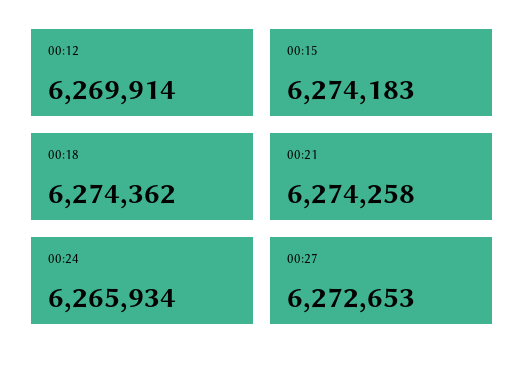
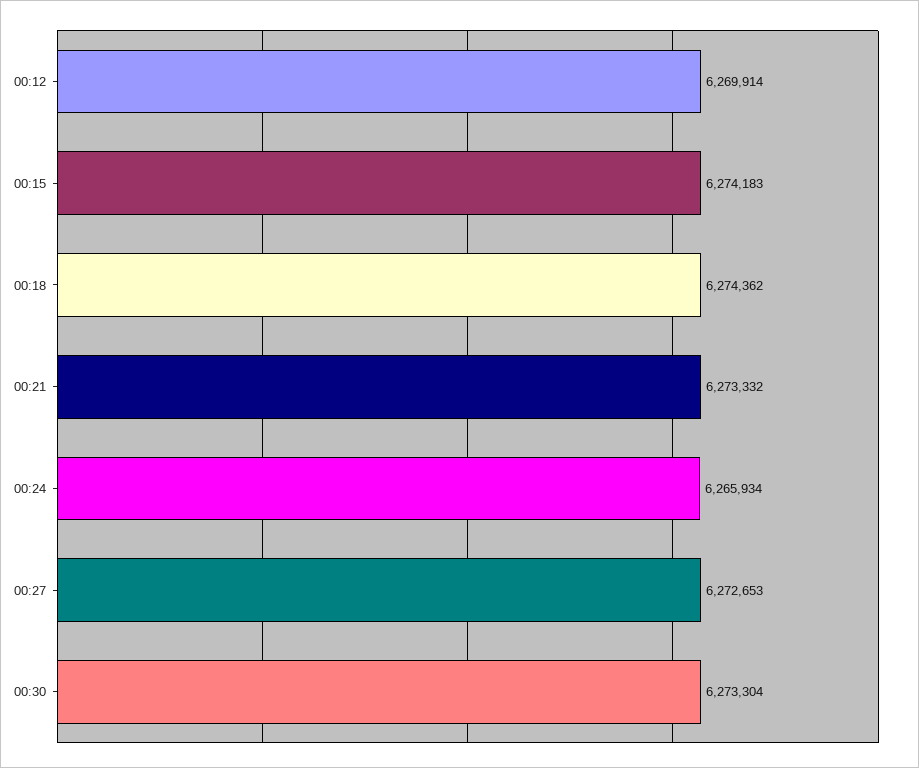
00:21: 6274258 -> 6273332
00:30: none -> 6273304

